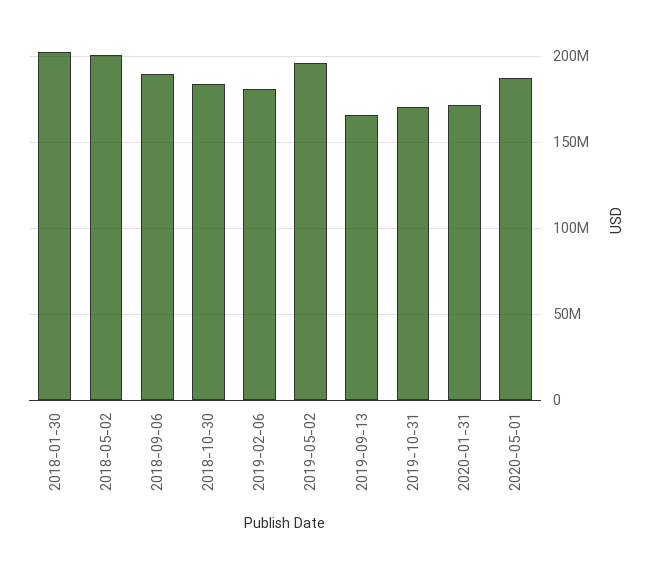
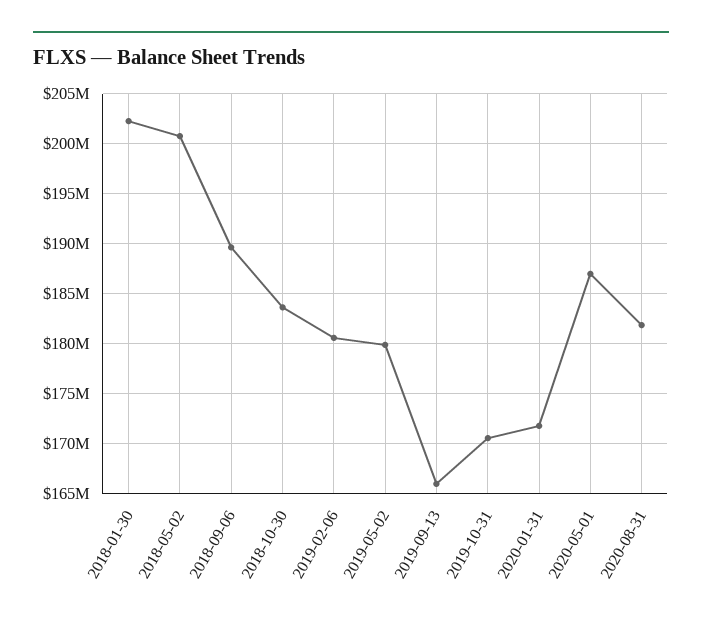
2019-05-02: 195000000 -> 180000000
2020-08-31: none -> 182000000

